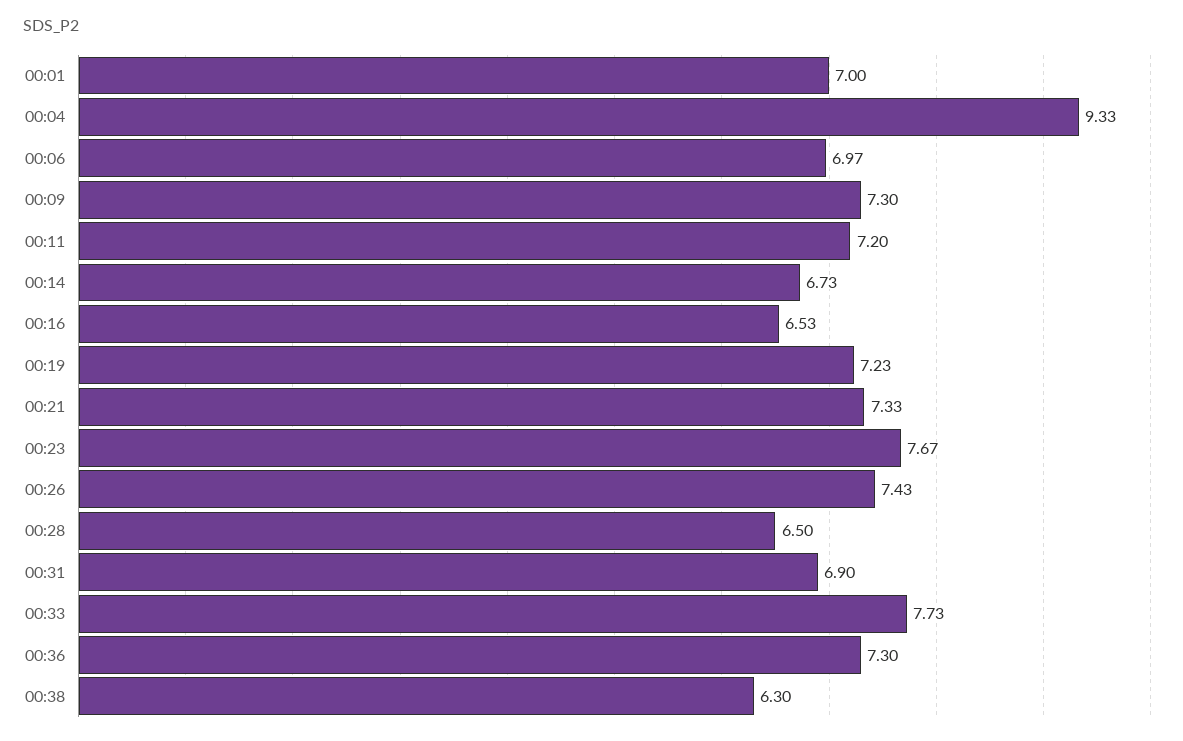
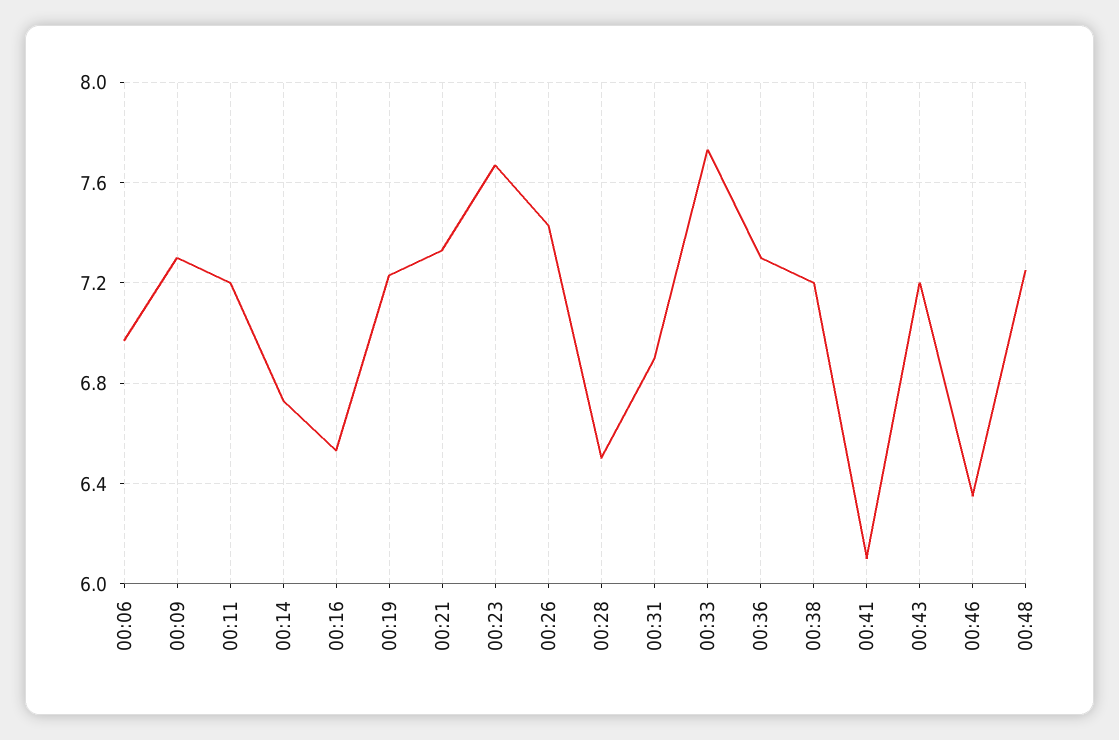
00:01: 7 -> none
00:04: 9.33 -> none
00:38: 6.3 -> 7.2
00:41: none -> 6.1
00:43: none -> 7.2
00:46: none -> 6.35
00:48: none -> 7.25

